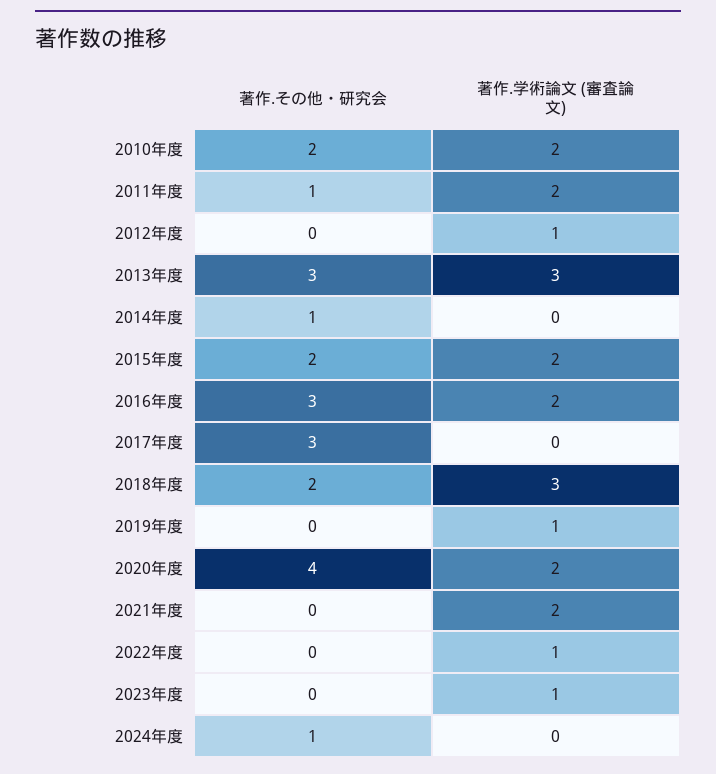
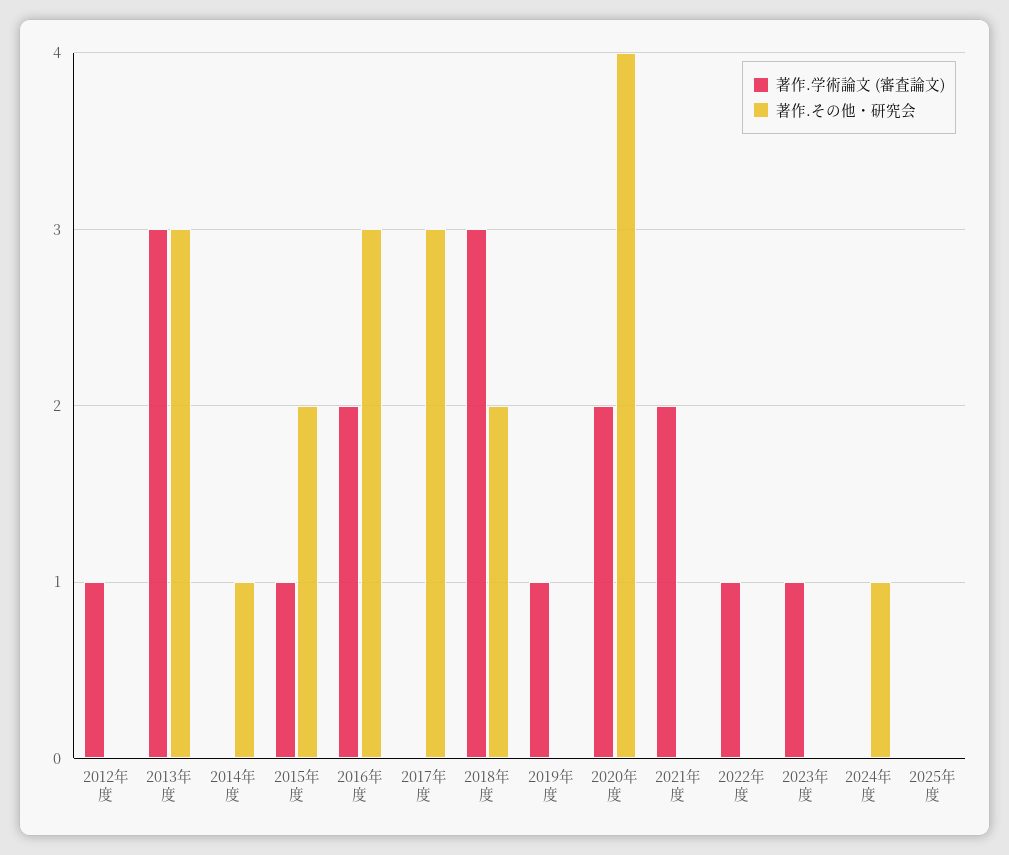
著作.その他・研究会, 2010年度: 2 -> none
著作.学術論文 (審査論文), 2010年度: 2 -> none
著作.その他・研究会, 2011年度: 1 -> none
著作.学術論文 (審査論文), 2011年度: 2 -> none
著作.学術論文 (審査論文), 2015年度: 2 -> 1
著作.学術論文 (審査論文), 2025年度: none -> 0
著作.その他・研究会, 2025年度: none -> 0

